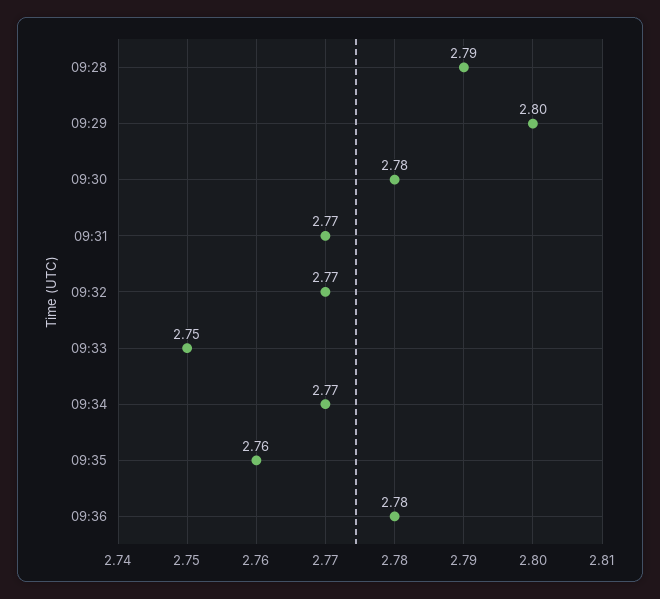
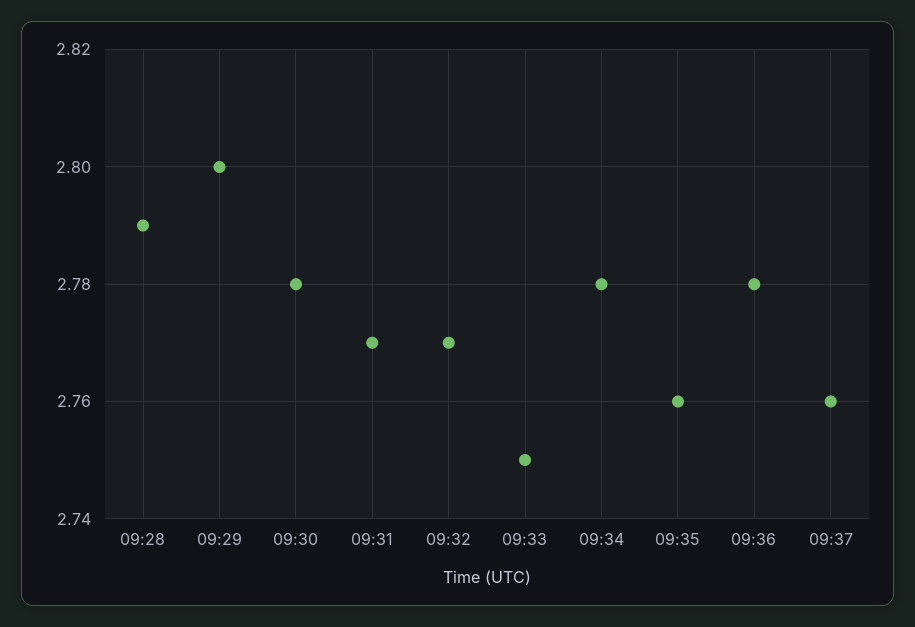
09:34: 2.77 -> 2.78
09:37: none -> 2.76

